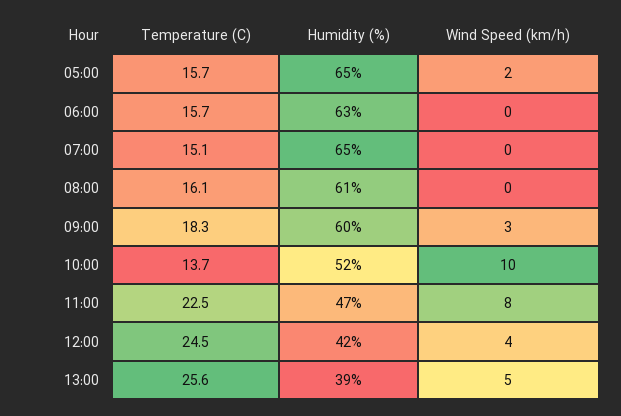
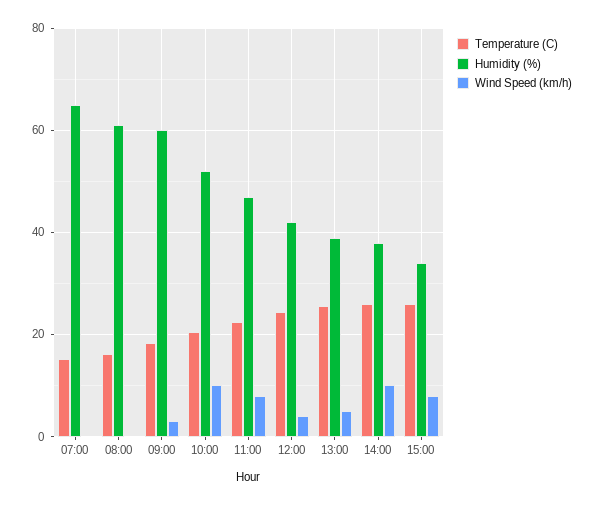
Temperature (C), 05:00: 15.7 -> none
Humidity (%), 05:00: 65 -> none
Wind Speed (km/h), 05:00: 2 -> none
Temperature (C), 06:00: 15.7 -> none
Humidity (%), 06:00: 63 -> none
Wind Speed (km/h), 06:00: 0 -> none
Temperature (C), 10:00: 13.7 -> 20
Temperature (C), 14:00: none -> 26
Humidity (%), 14:00: none -> 38
Wind Speed (km/h), 14:00: none -> 10
Temperature (C), 15:00: none -> 26
Humidity (%), 15:00: none -> 34
Wind Speed (km/h), 15:00: none -> 8

